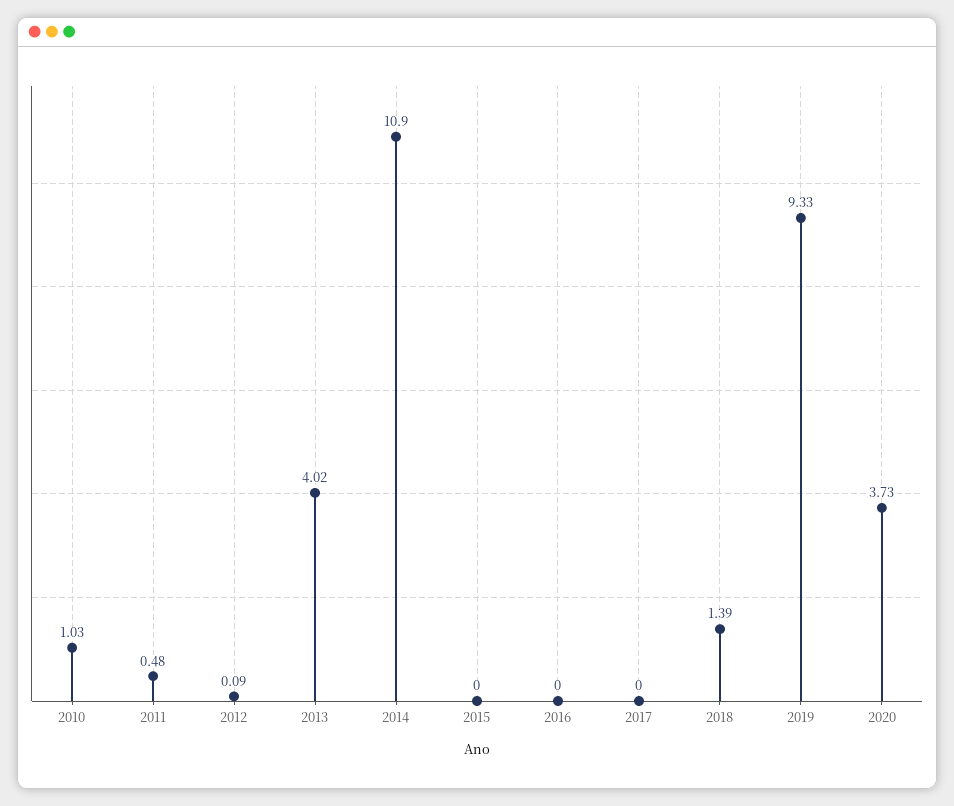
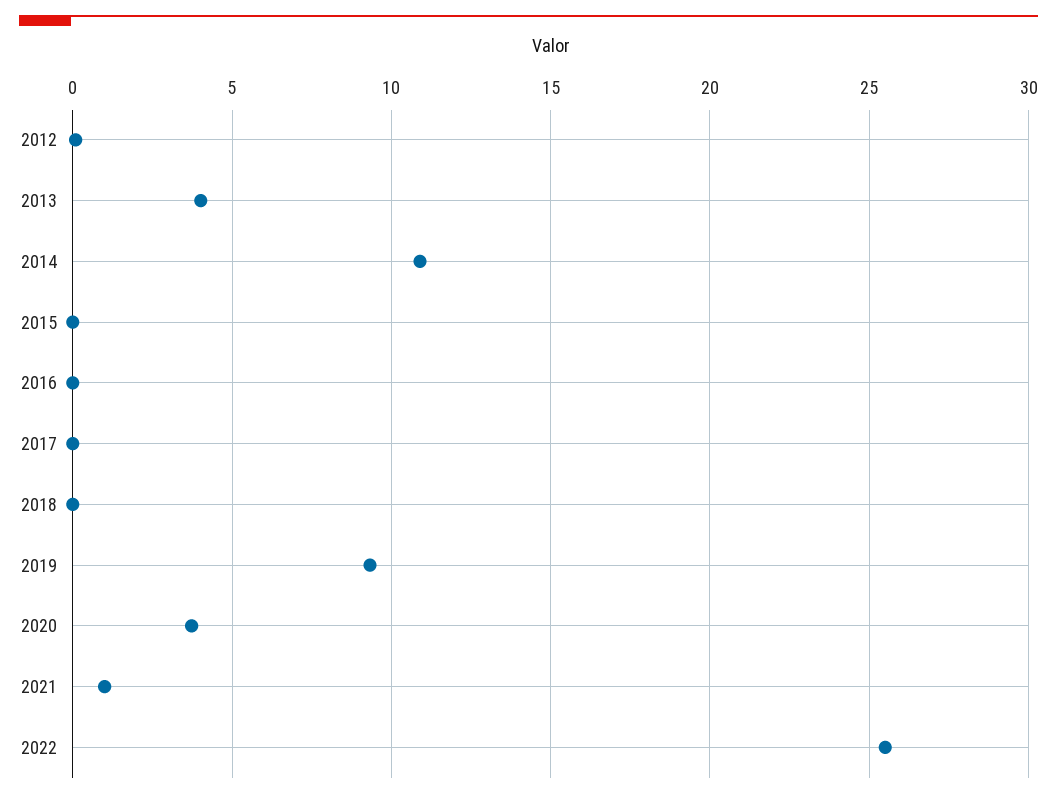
2010: 1.03 -> none
2011: 0.48 -> none
2018: 1.39 -> 0
2021: none -> 1
2022: none -> 25.5

